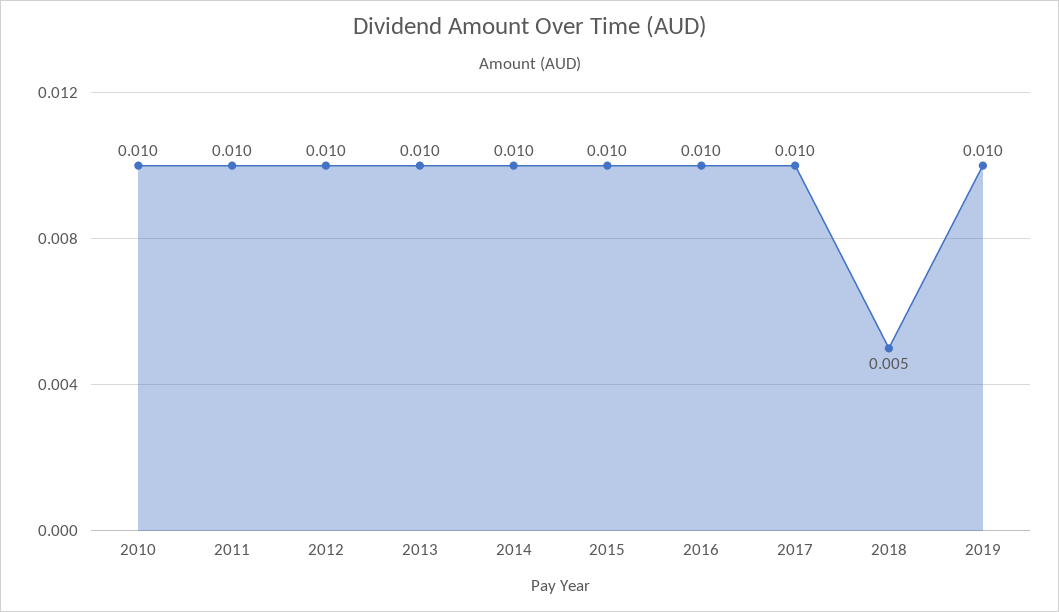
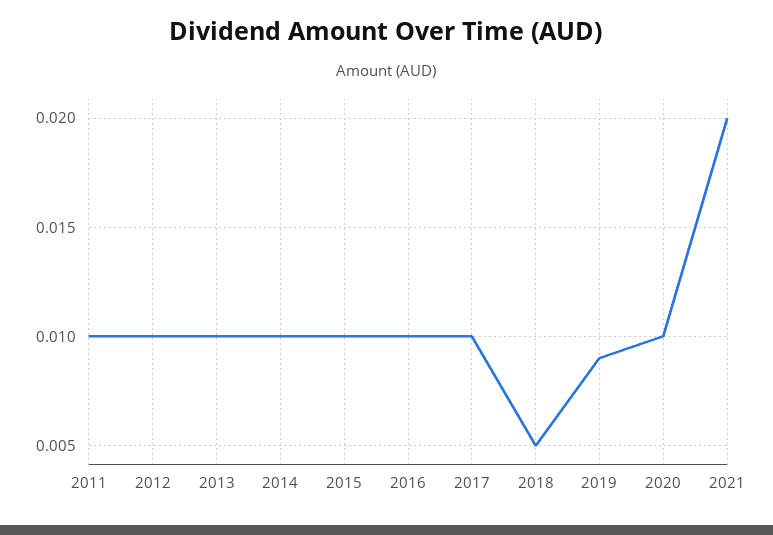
2010: 0.01 -> none
2019: 0.01 -> 0.009
2020: none -> 0.01
2021: none -> 0.02

